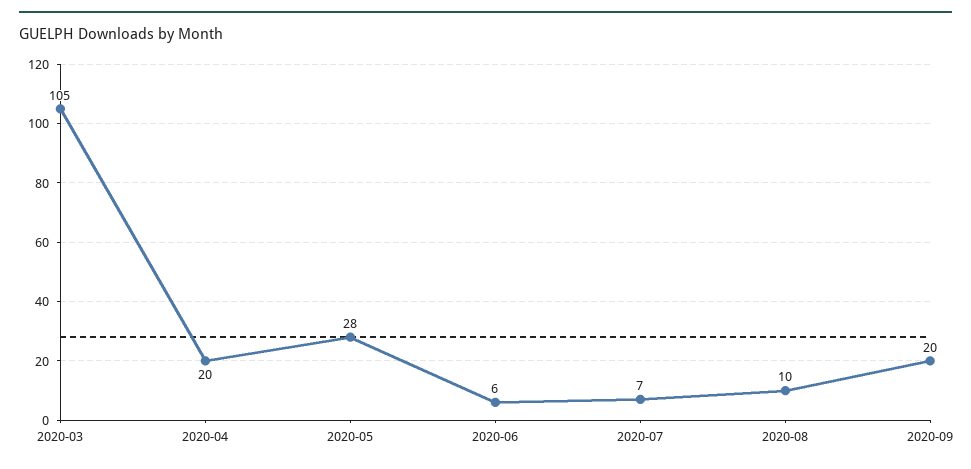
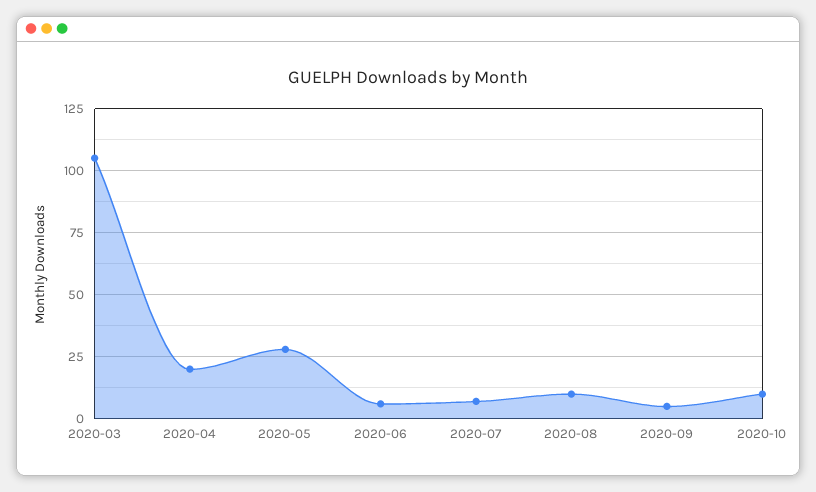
2020-09: 20 -> 5
2020-10: none -> 10

